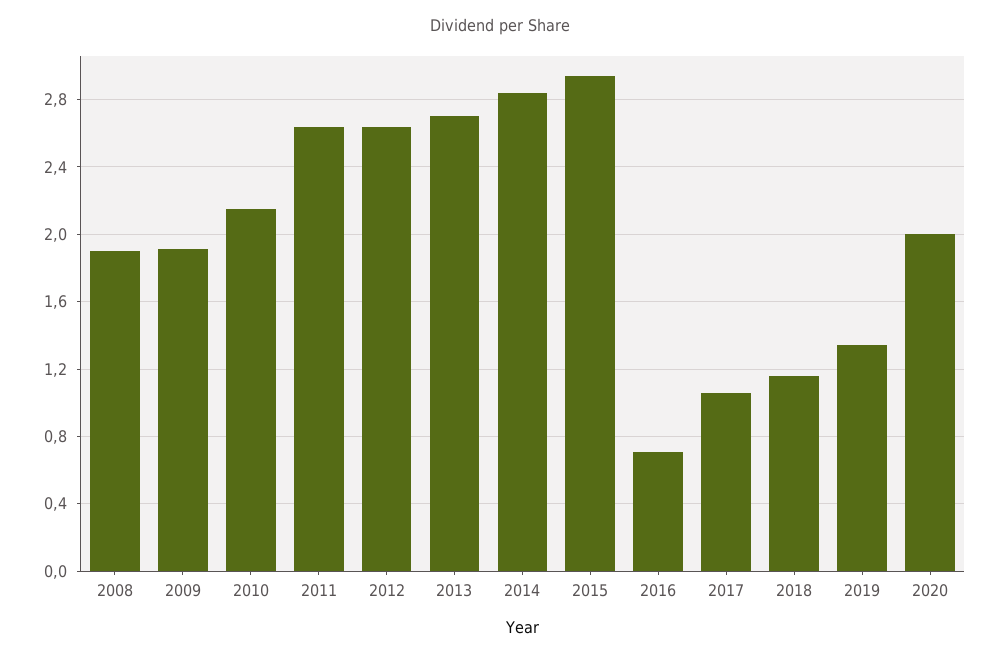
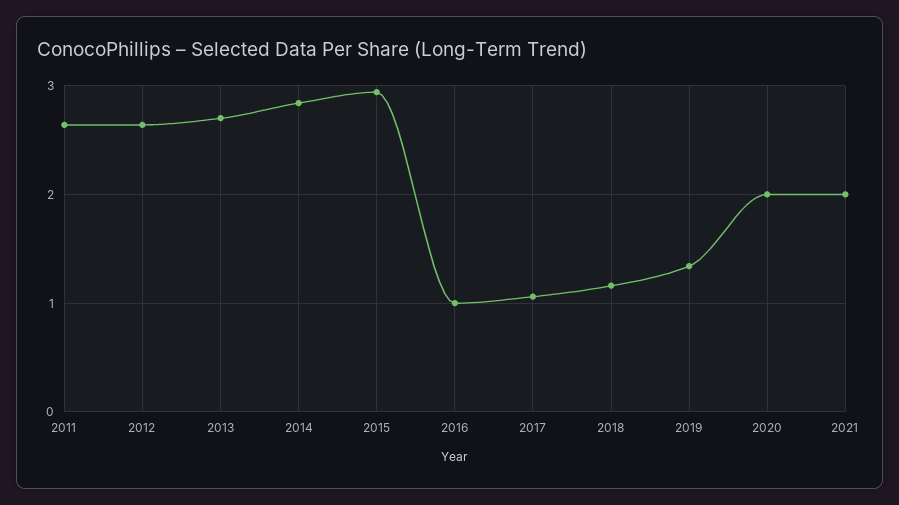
2008: 1.9 -> none
2009: 1.9 -> none
2010: 2.15 -> none
2016: 0.7 -> 1
2021: none -> 2

